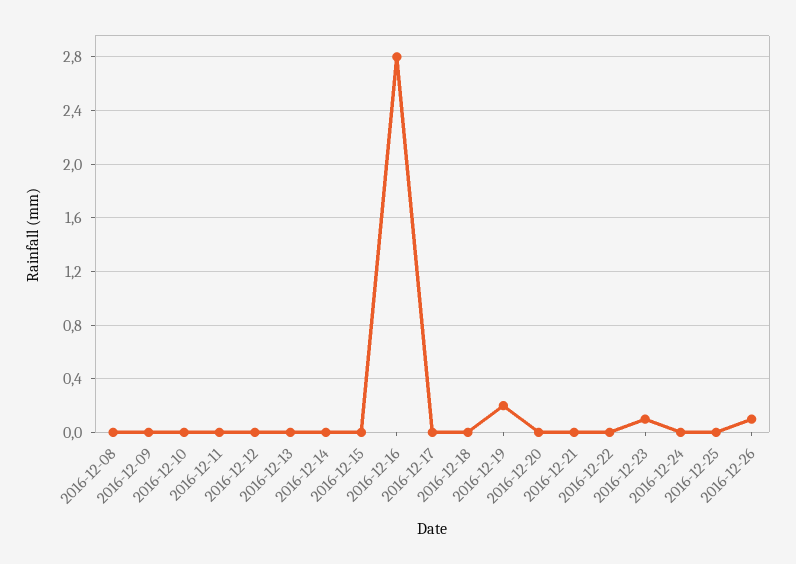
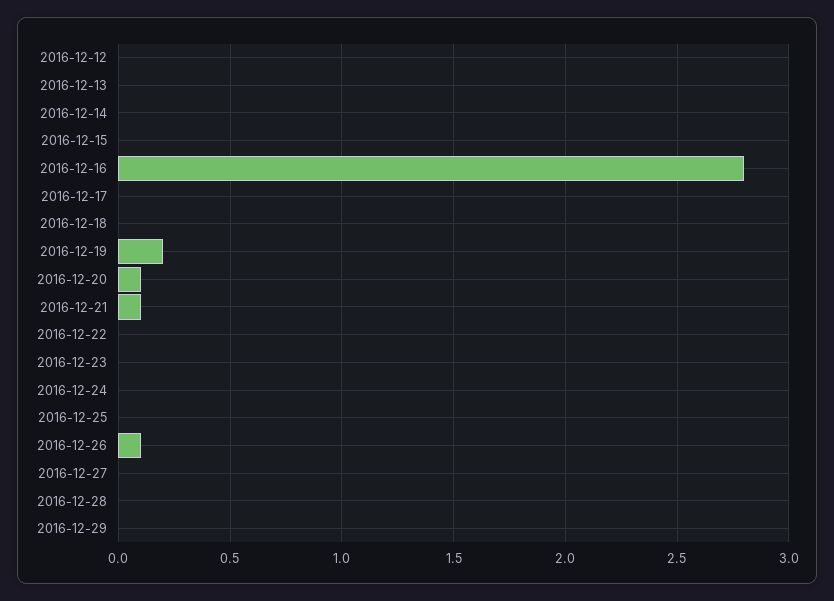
2016-12-08: 0 -> none
2016-12-09: 0 -> none
2016-12-10: 0 -> none
2016-12-11: 0 -> none
2016-12-20: 0 -> 0.1
2016-12-21: 0 -> 0.1
2016-12-23: 0.1 -> 0
2016-12-27: none -> 0
2016-12-28: none -> 0
2016-12-29: none -> 0

